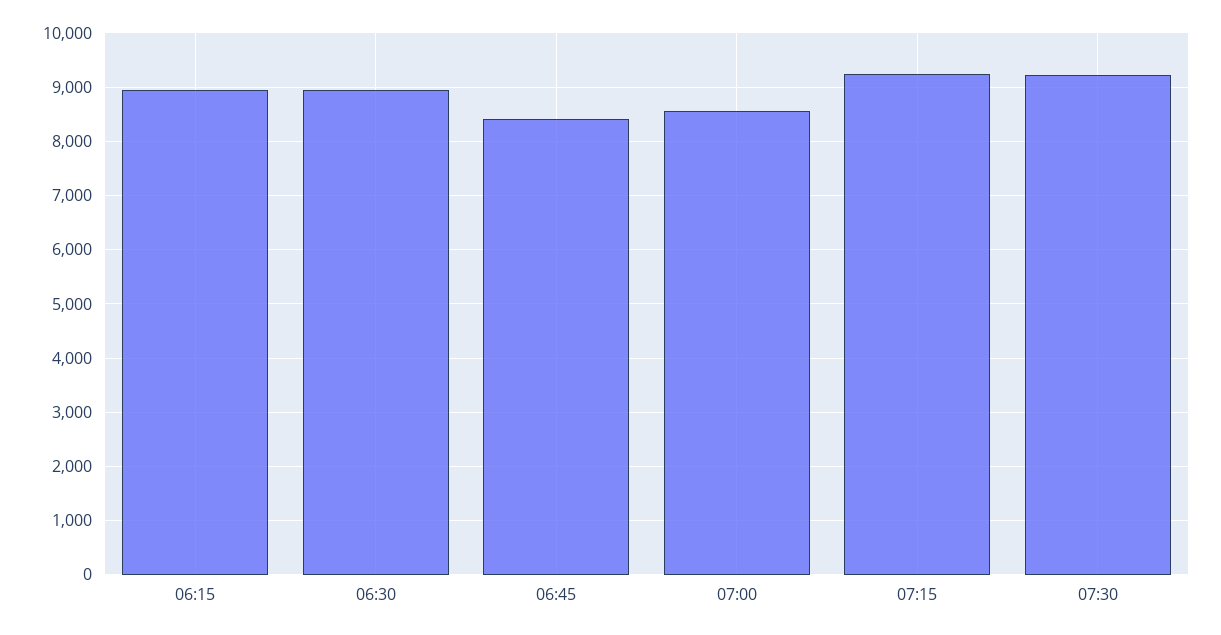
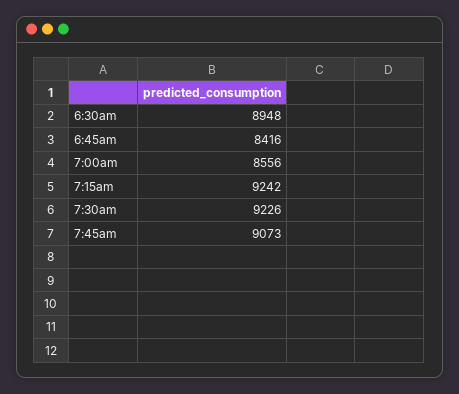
06:15: 9000 -> none
7:45am: none -> 9073

